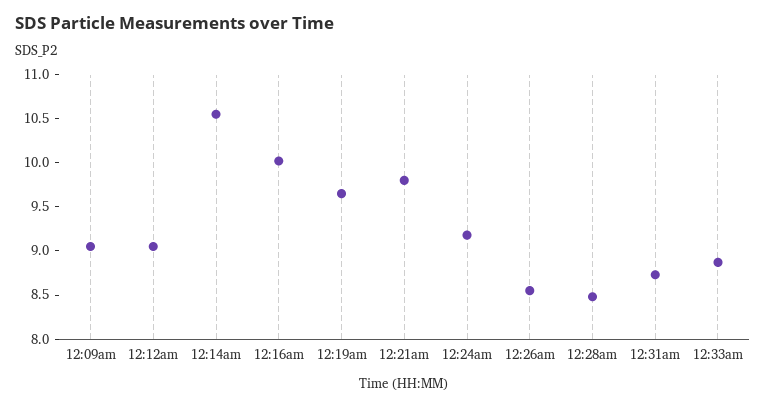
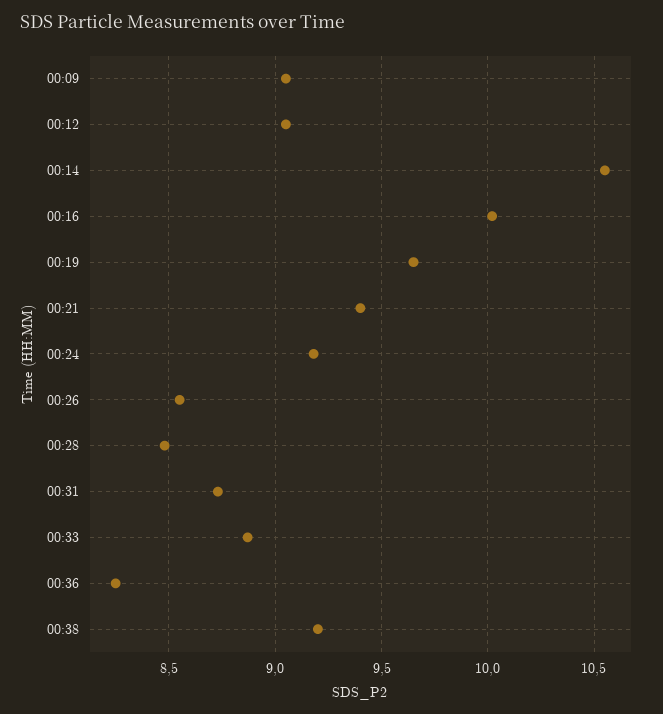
12:21am: 9.8 -> 9.4
00:36: none -> 8.25
00:38: none -> 9.2

